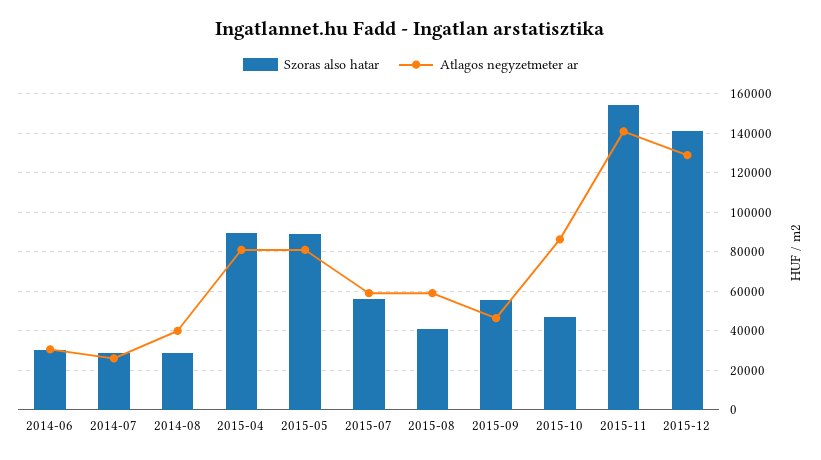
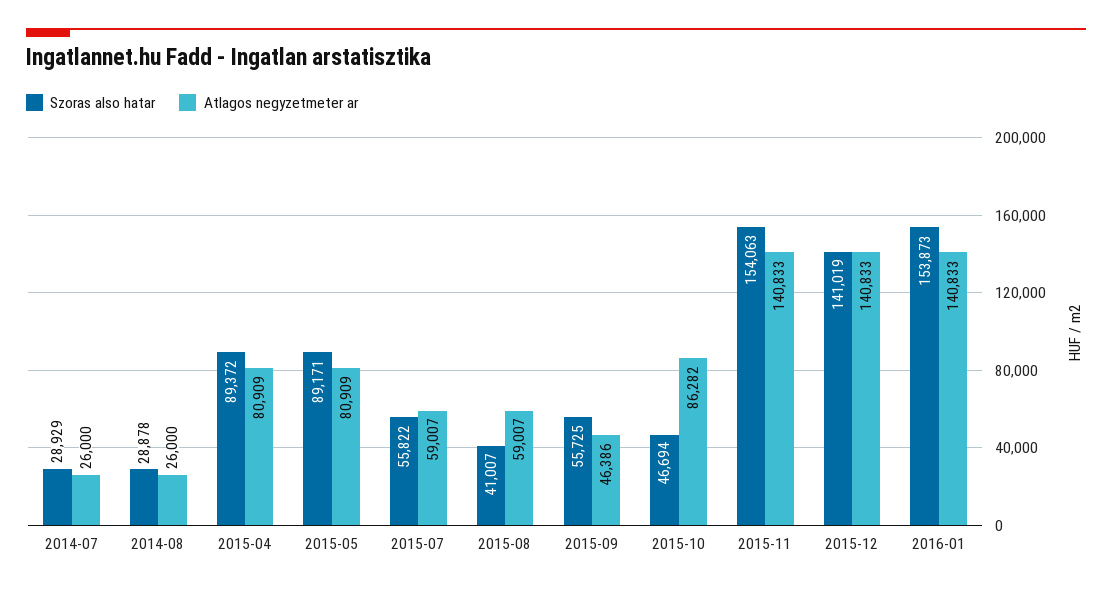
Szoras also hatar, 2014-06: 30000 -> none
Atlagos negyzetmeter ar, 2014-06: 30000 -> none
Atlagos negyzetmeter ar, 2014-08: 40000 -> 26000
Atlagos negyzetmeter ar, 2015-12: 130000 -> 140833
Szoras also hatar, 2016-01: none -> 153873
Atlagos negyzetmeter ar, 2016-01: none -> 140833

